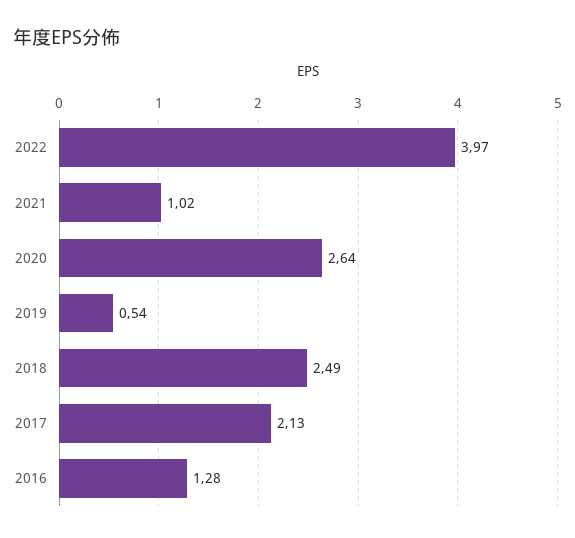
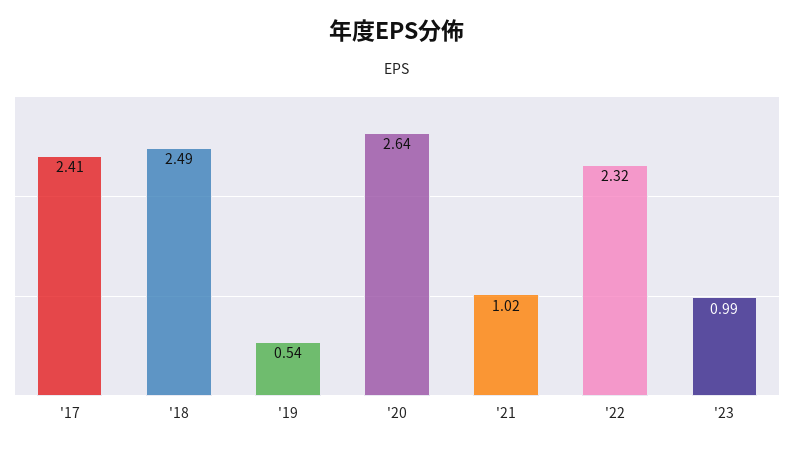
2022: 3.97 -> 2.32
2017: 2.13 -> 2.41
2016: 1.28 -> none
'23: none -> 0.99

